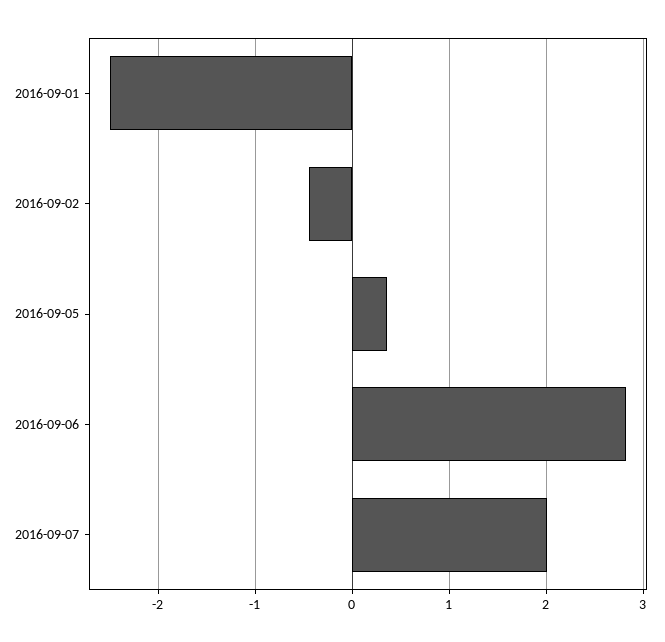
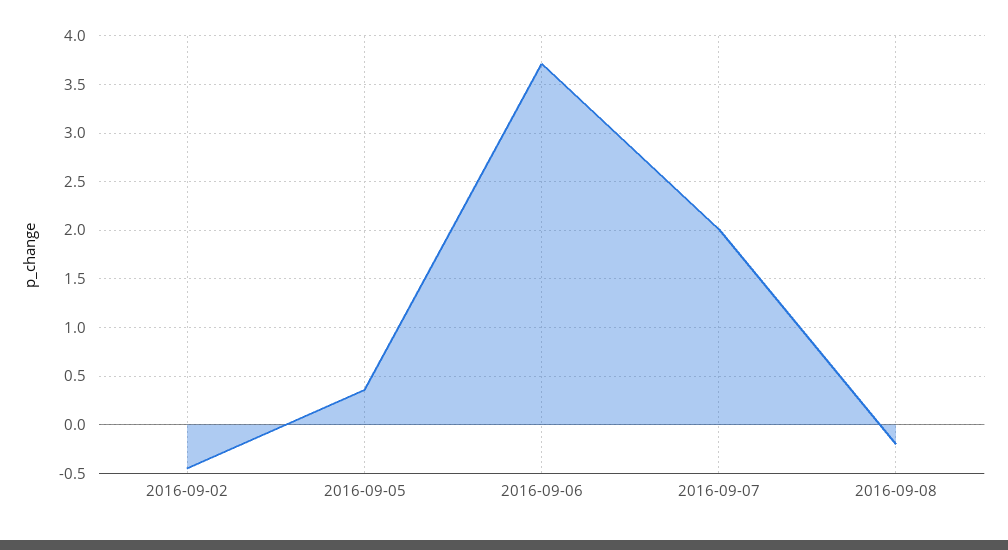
2016-09-01: -2.5 -> none
2016-09-06: 2.8 -> 3.7
2016-09-08: none -> -0.2

